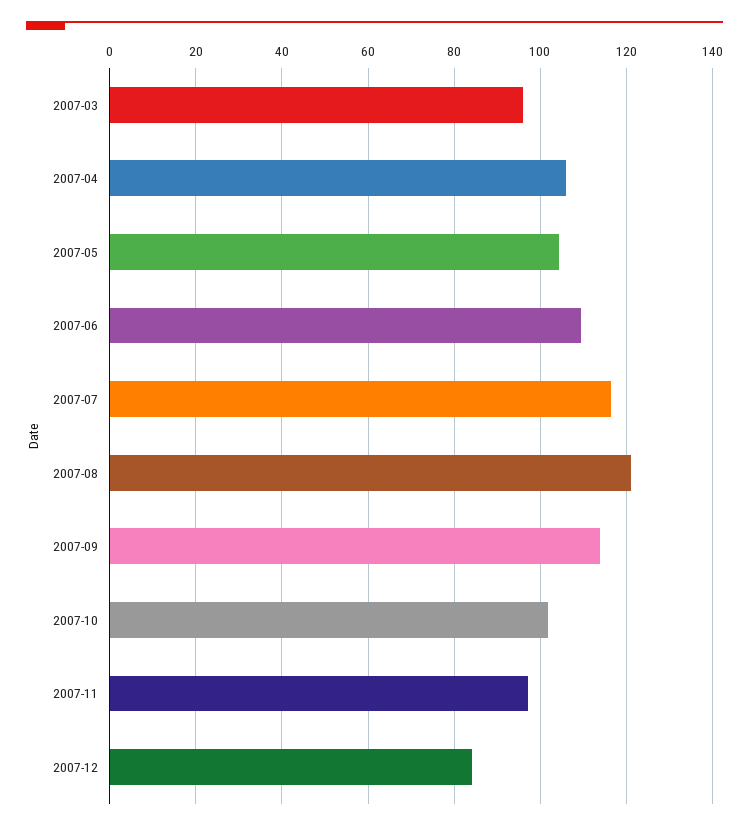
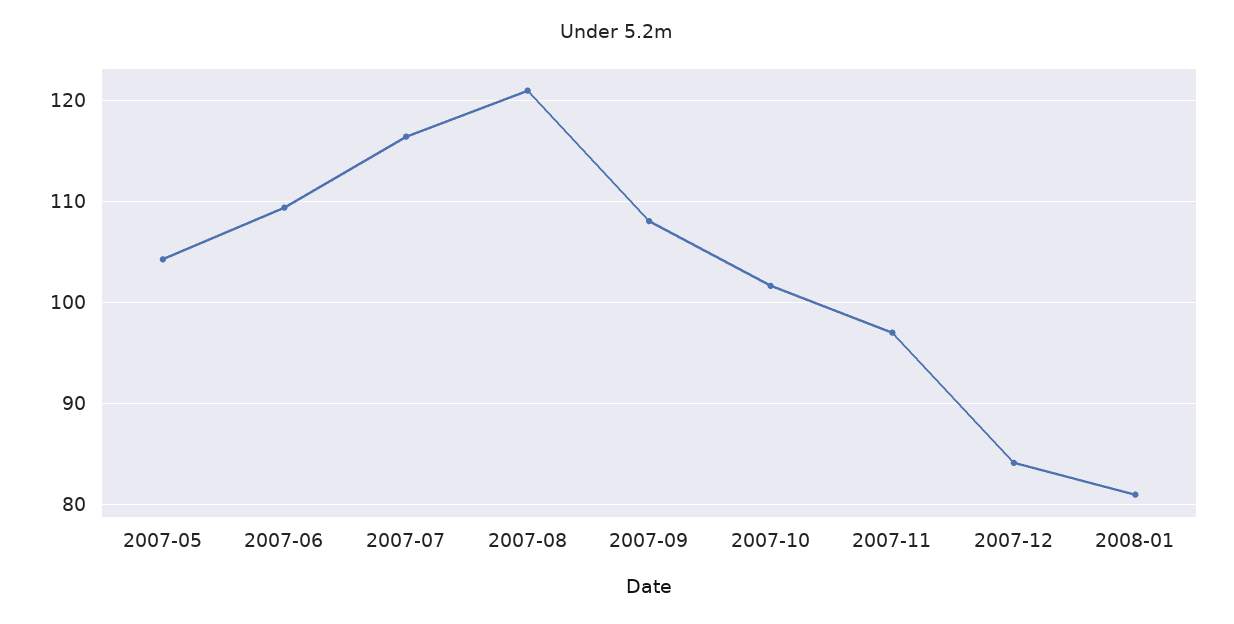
2007-03: 96 -> none
2007-04: 106 -> none
2007-09: 114 -> 108
2008-01: none -> 81

